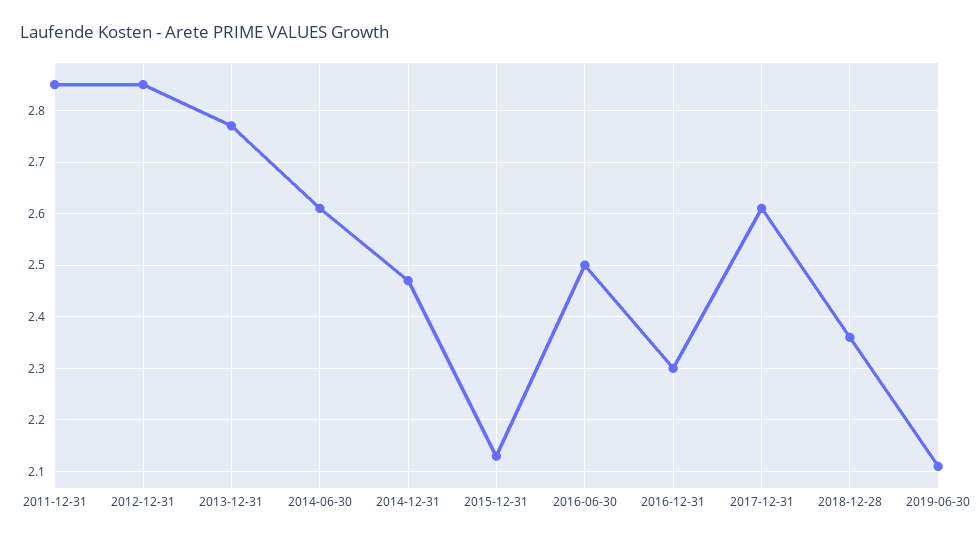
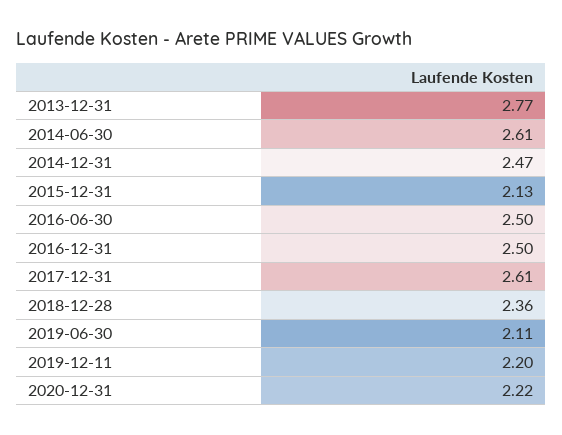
2011-12-31: 2.85 -> none
2012-12-31: 2.85 -> none
2016-12-31: 2.3 -> 2.5
2019-12-11: none -> 2.2
2020-12-31: none -> 2.22

